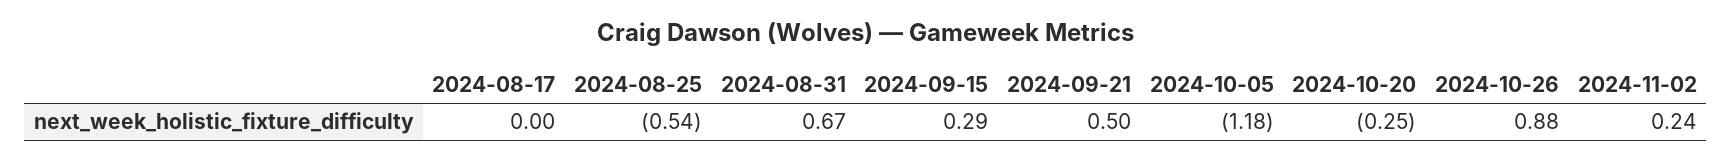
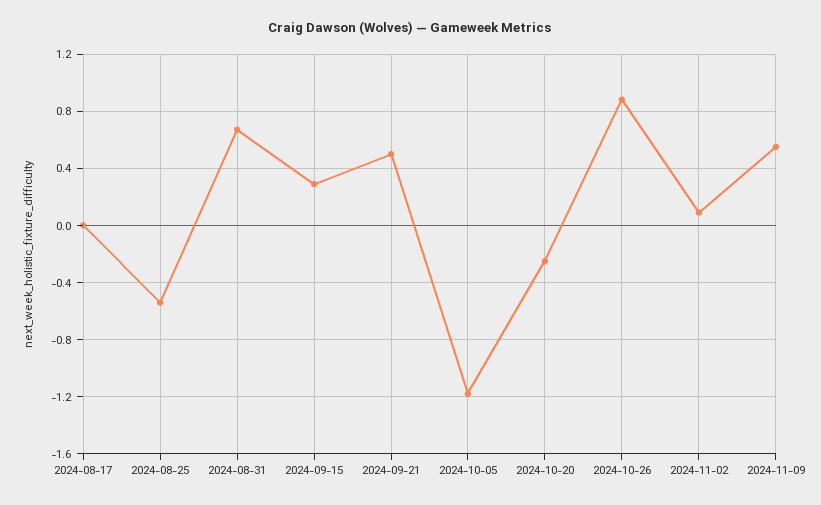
2024-11-02: 0.24 -> 0.1
2024-11-09: none -> 0.55

